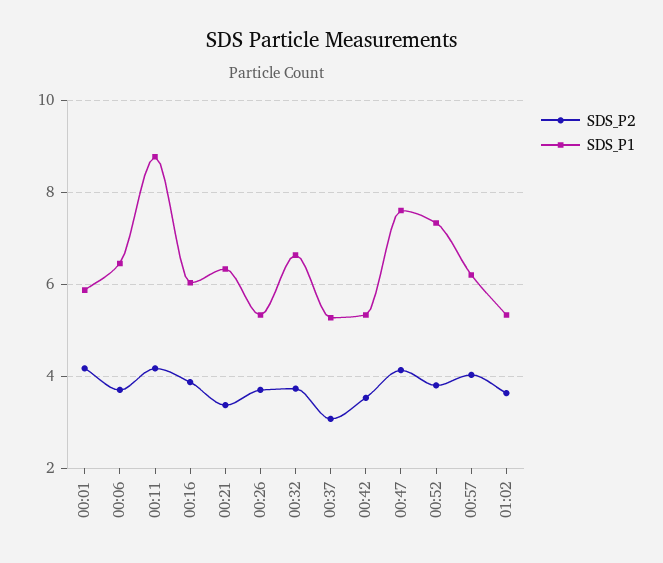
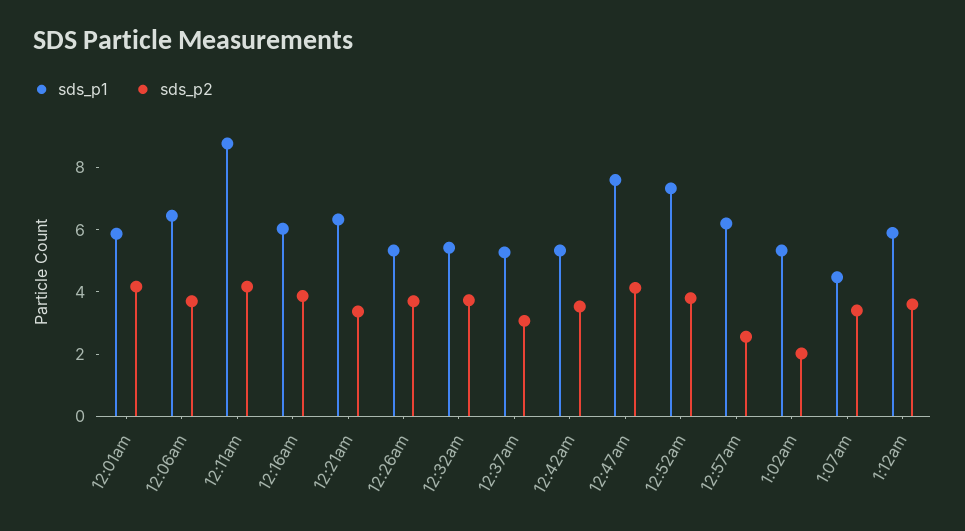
SDS_P1, 00:32: 6.6 -> 5.5
SDS_P2, 00:57: 4 -> 2.5
SDS_P2, 01:02: 3.6 -> 2
SDS_P1, 1:07am: none -> 4.5
SDS_P2, 1:07am: none -> 3.5
SDS_P1, 1:12am: none -> 6
SDS_P2, 1:12am: none -> 3.5

